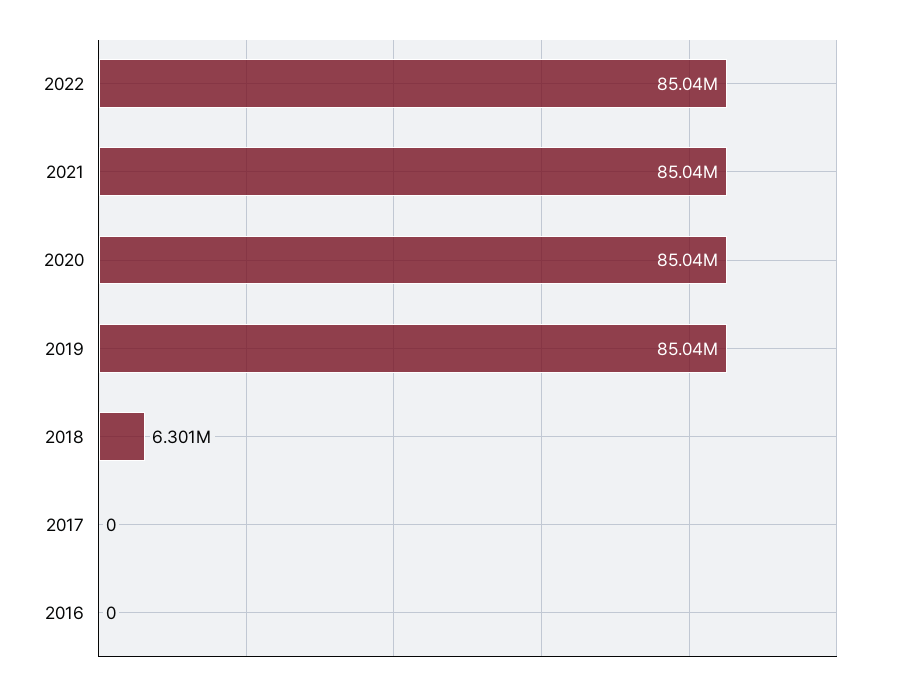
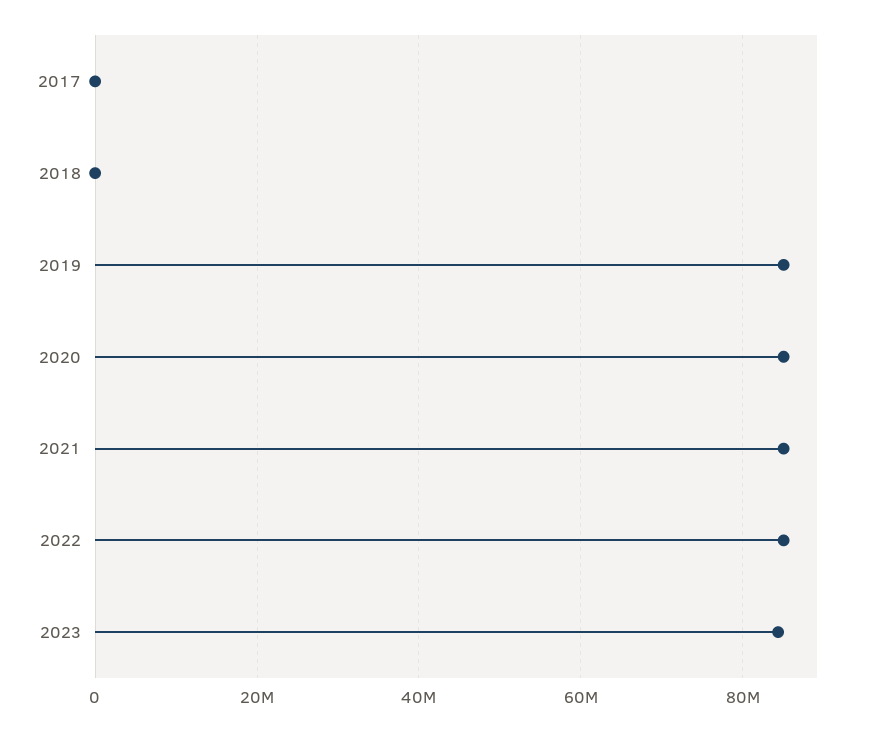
2018: 6301000 -> 0
2016: 0 -> none
2023: none -> 84000000

